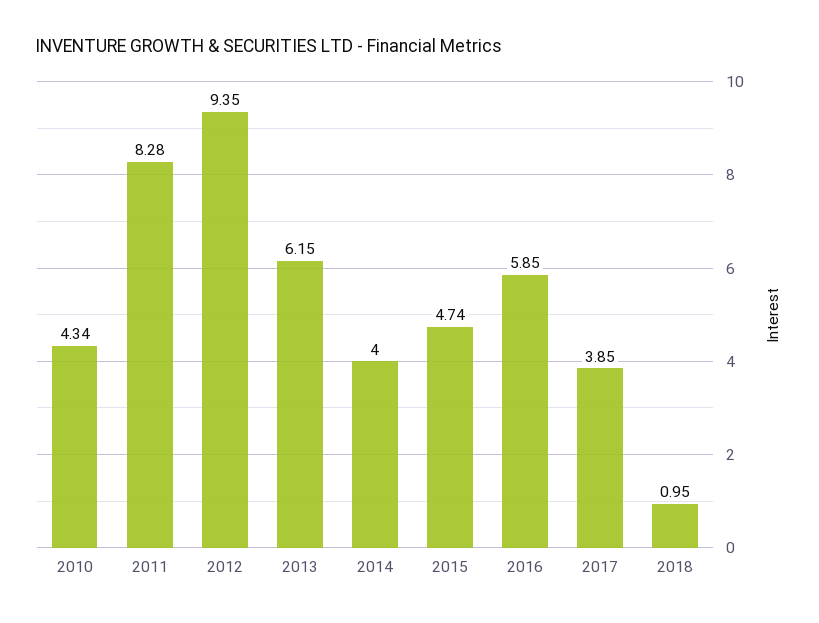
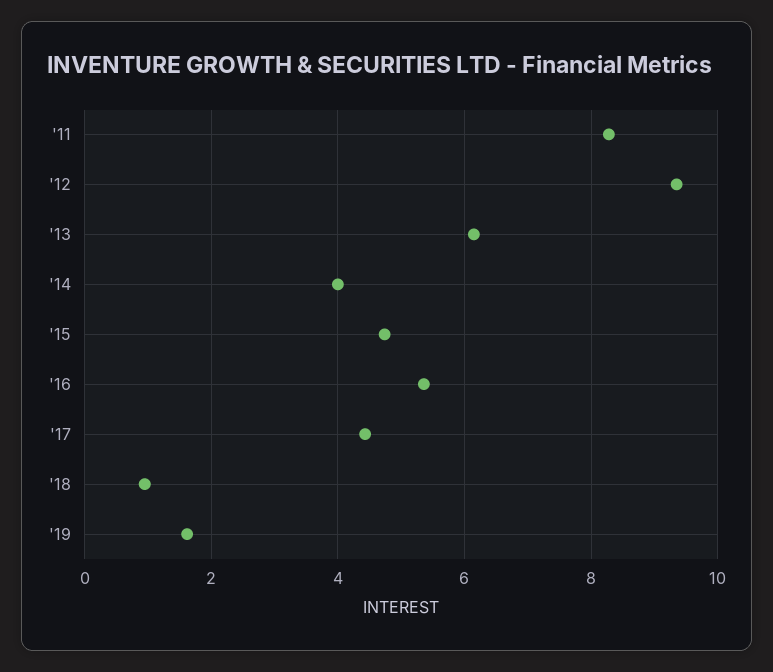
2010: 4.34 -> none
2016: 5.85 -> 5.4
2017: 3.85 -> 4.4
'19: none -> 1.6

